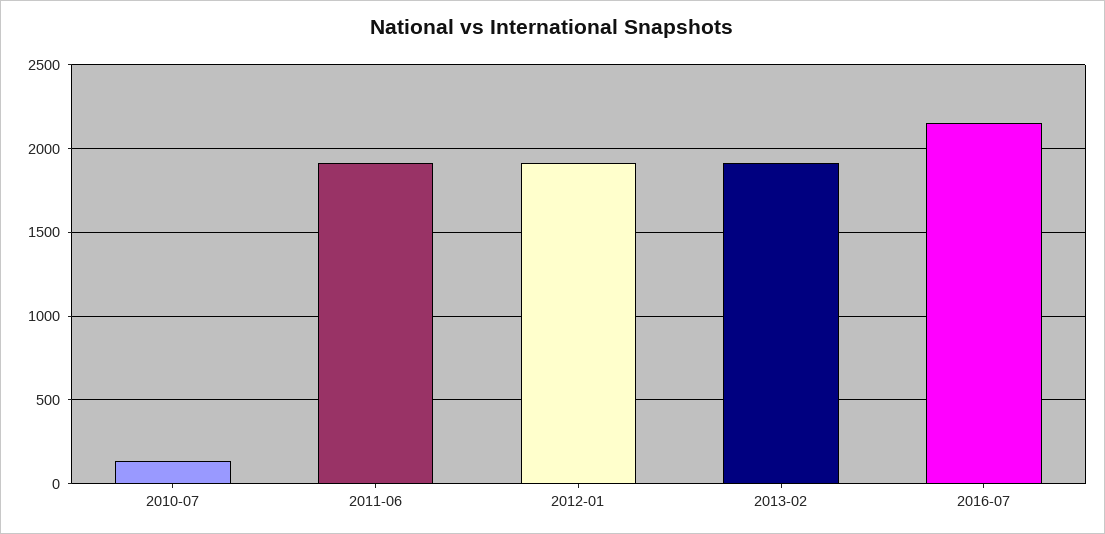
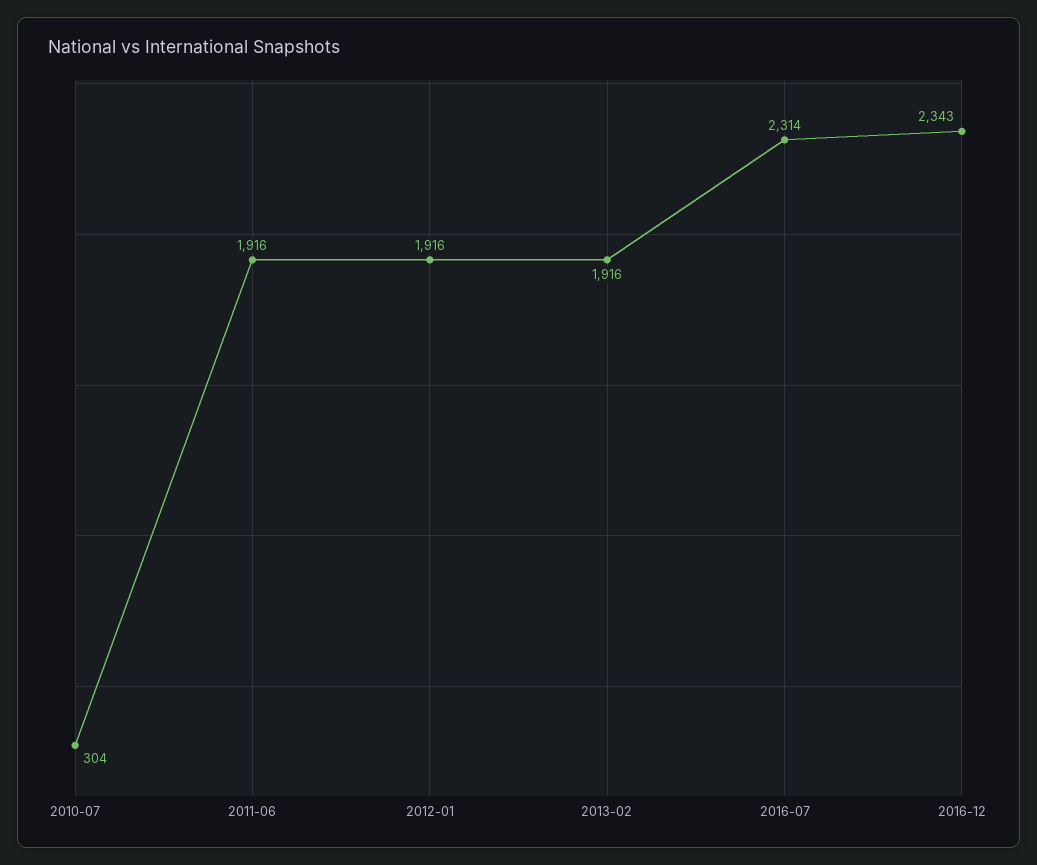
2010-07: 150 -> 304
2016-07: 2150 -> 2314
2016-12: none -> 2343

